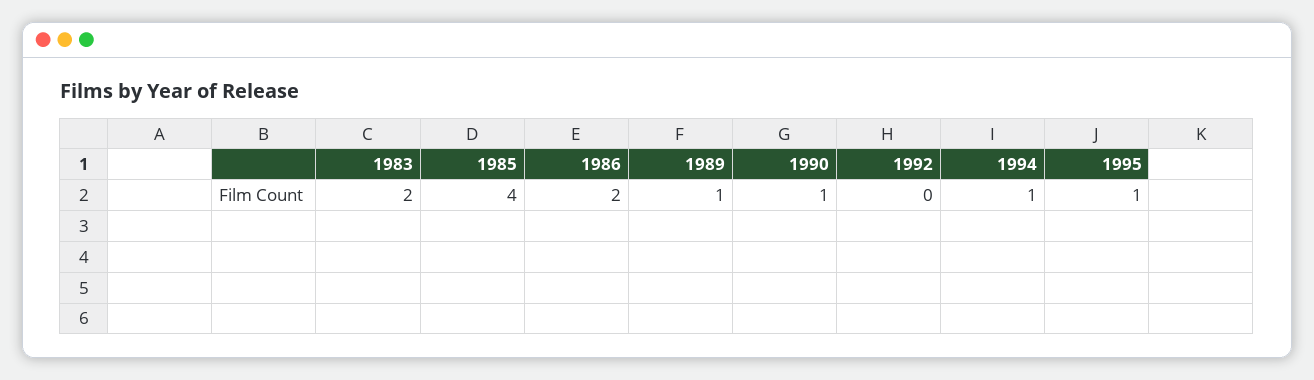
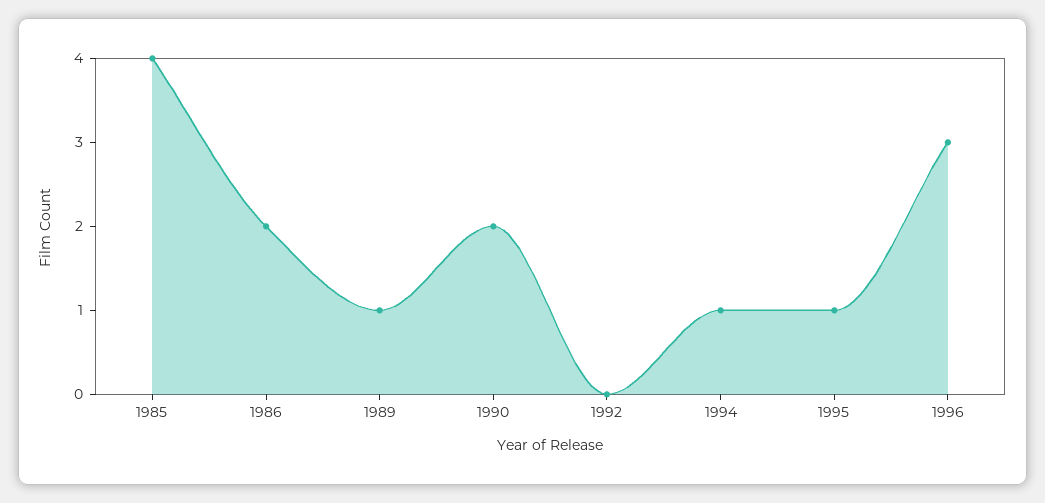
1983: 2 -> none
1990: 1 -> 2
1996: none -> 3

